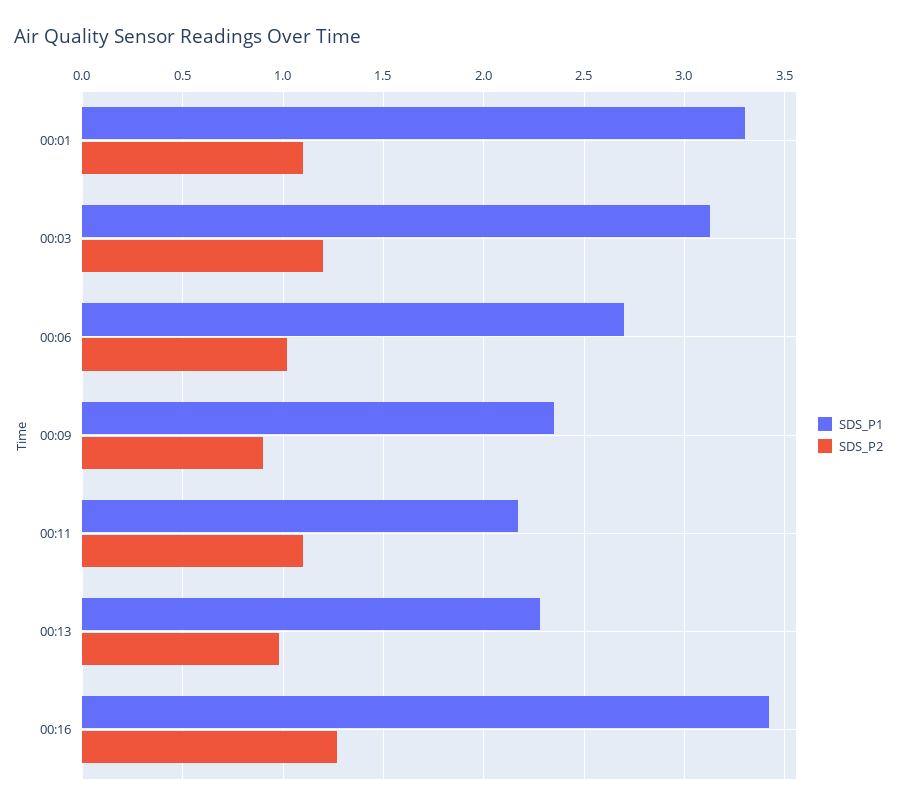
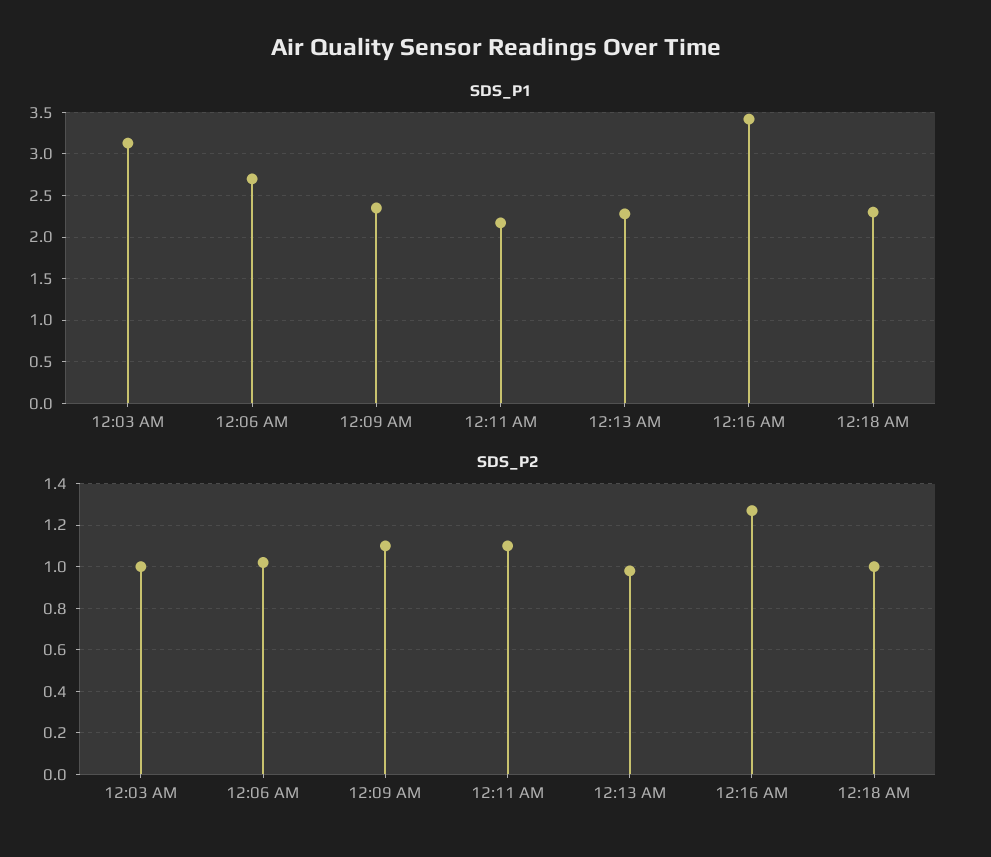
SDS_P1, 00:01: 3.3 -> none
SDS_P2, 00:01: 1.1 -> none
SDS_P2, 00:03: 1.2 -> 1
SDS_P2, 00:09: 0.9 -> 1.1
SDS_P1, 12:18 AM: none -> 2.3
SDS_P2, 12:18 AM: none -> 1

